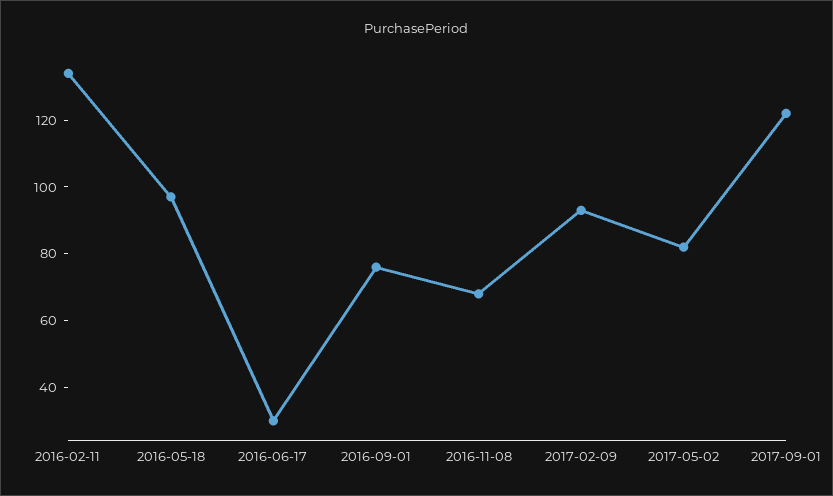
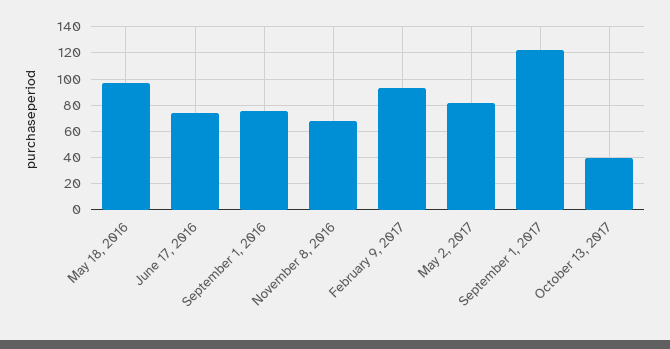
2016-02-11: 135 -> none
2016-06-17: 30 -> 75
October 13, 2017: none -> 40

